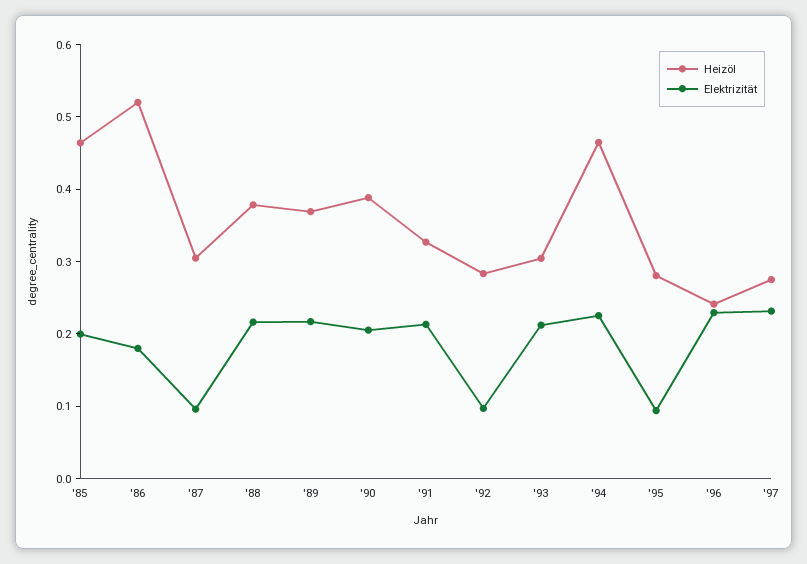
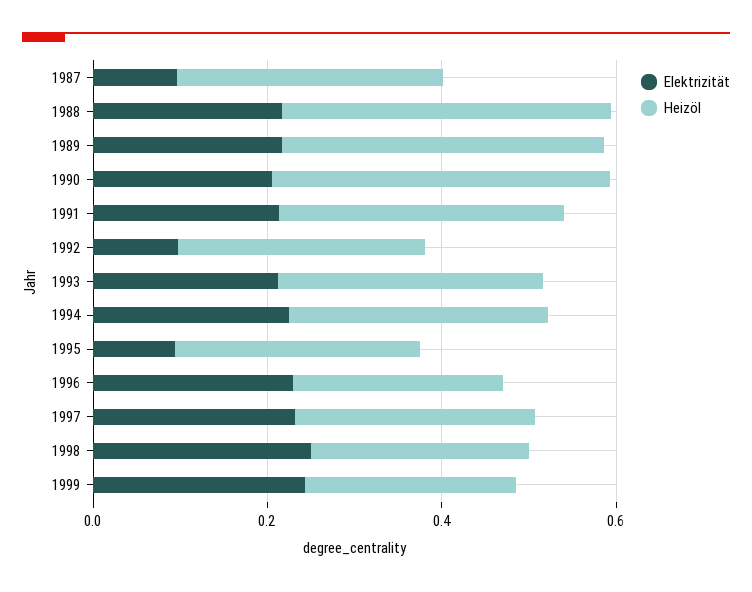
Heizöl, '85: 0.46 -> none
Elektrizität, '85: 0.2 -> none
Heizöl, '86: 0.52 -> none
Elektrizität, '86: 0.18 -> none
Heizöl, '94: 0.46 -> 0.3
Elektrizität, 1998: none -> 0.25
Heizöl, 1998: none -> 0.25
Elektrizität, 1999: none -> 0.25
Heizöl, 1999: none -> 0.25

